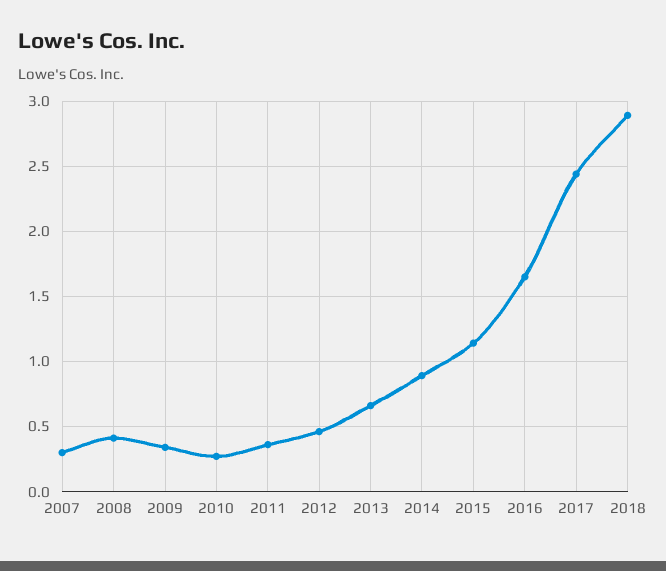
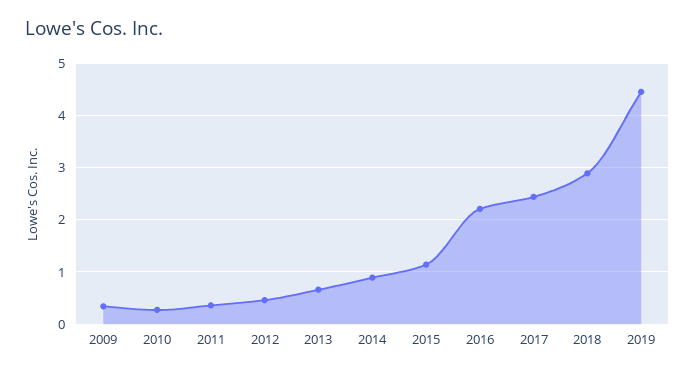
2007: 0.3 -> none
2008: 0.4 -> none
2016: 1.65 -> 2.2
2019: none -> 4.4

